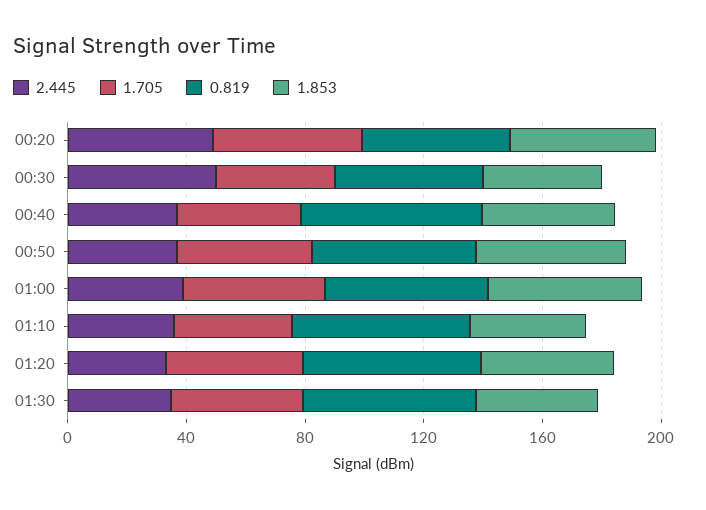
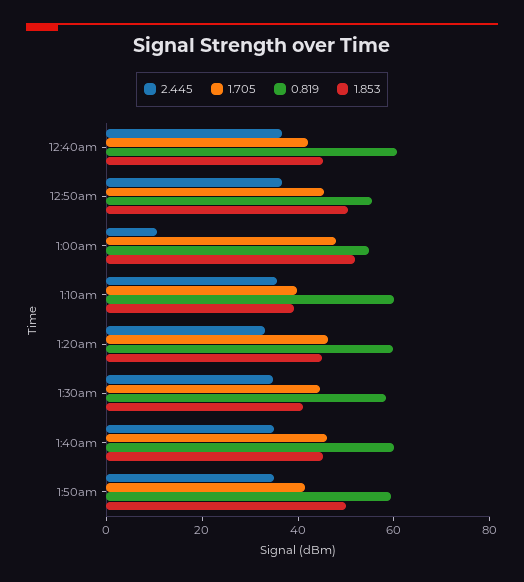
2.445, 00:20: 50 -> none
1.705, 00:20: 50 -> none
0.819, 00:20: 50 -> none
1.853, 00:20: 50 -> none
2.445, 00:30: 50 -> none
1.705, 00:30: 40 -> none
0.819, 00:30: 50 -> none
1.853, 00:30: 40 -> none
2.445, 01:00: 40 -> 10
2.445, 1:40am: none -> 35
1.705, 1:40am: none -> 45
0.819, 1:40am: none -> 60
1.853, 1:40am: none -> 45
2.445, 1:50am: none -> 35
1.705, 1:50am: none -> 40
0.819, 1:50am: none -> 60
1.853, 1:50am: none -> 50

